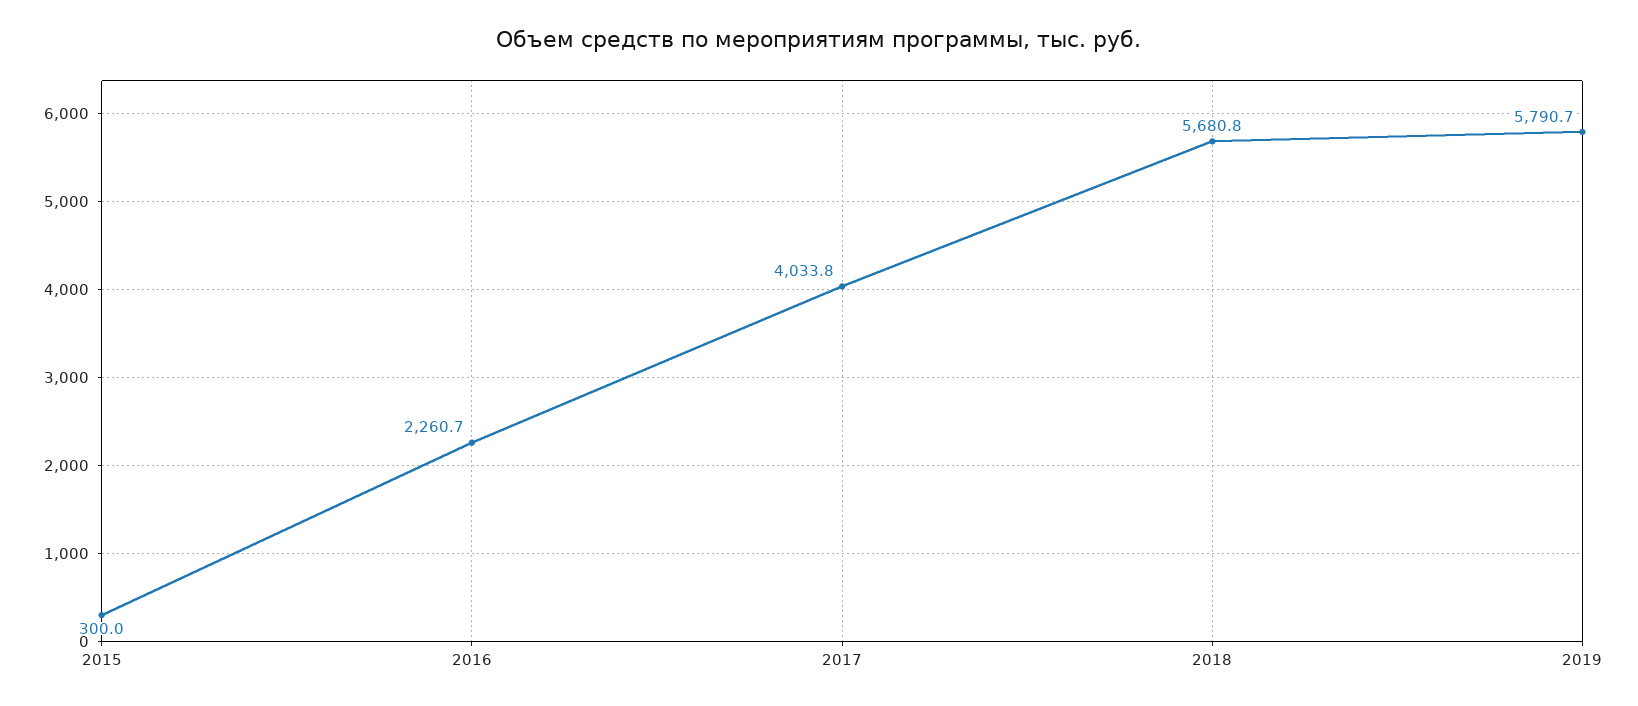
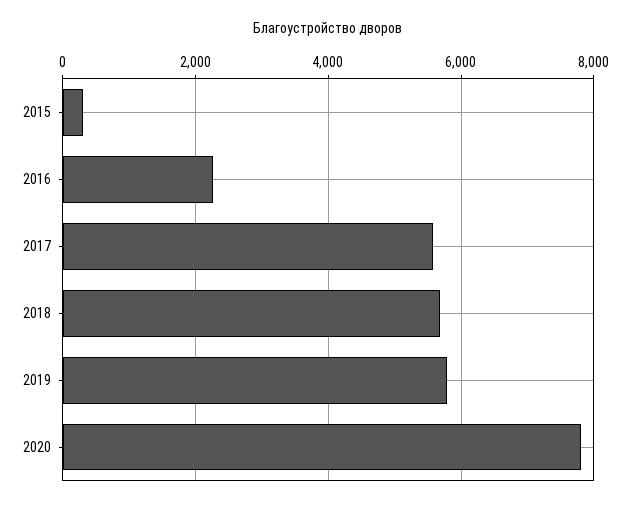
2017: 4033.8 -> 5600
2020: none -> 7800

